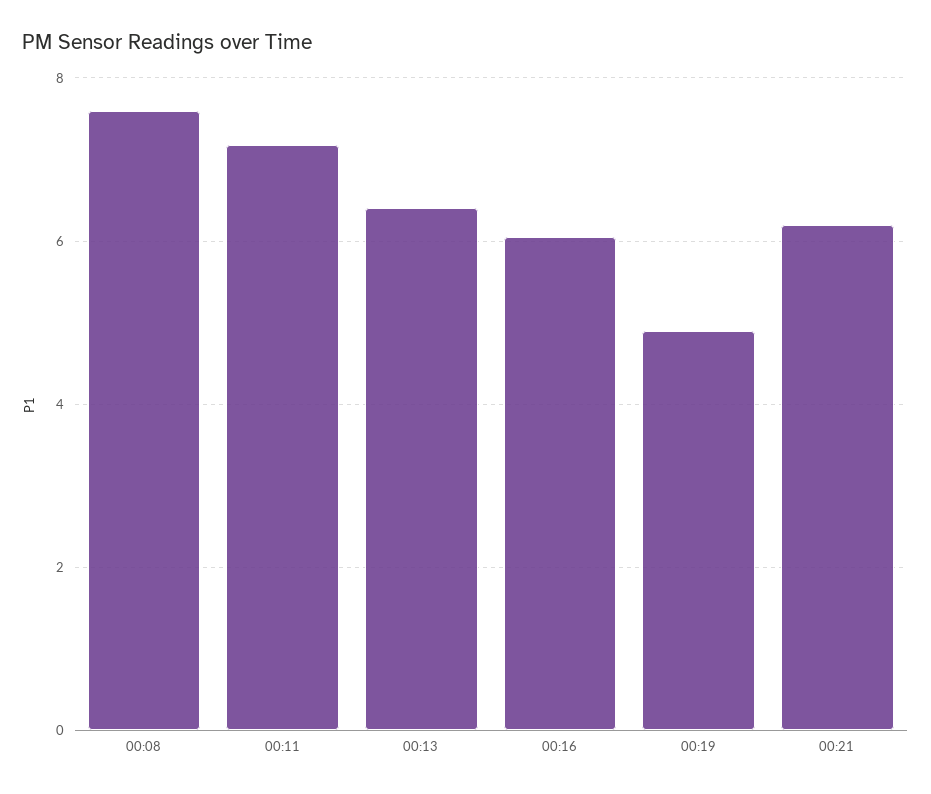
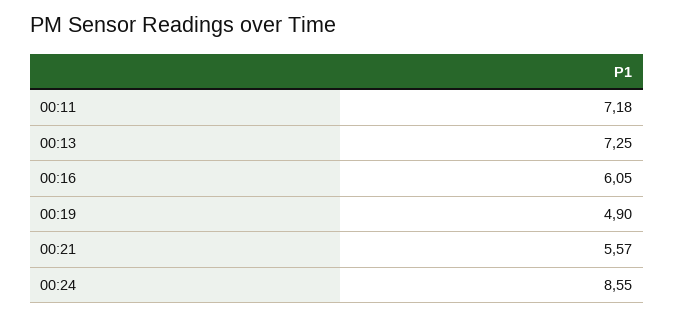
00:08: 7.6 -> none
00:13: 6.4 -> 7.25
00:21: 6.2 -> 5.57
00:24: none -> 8.55

